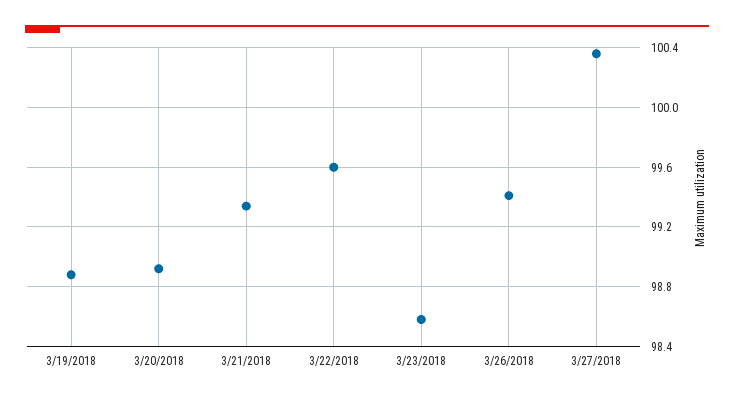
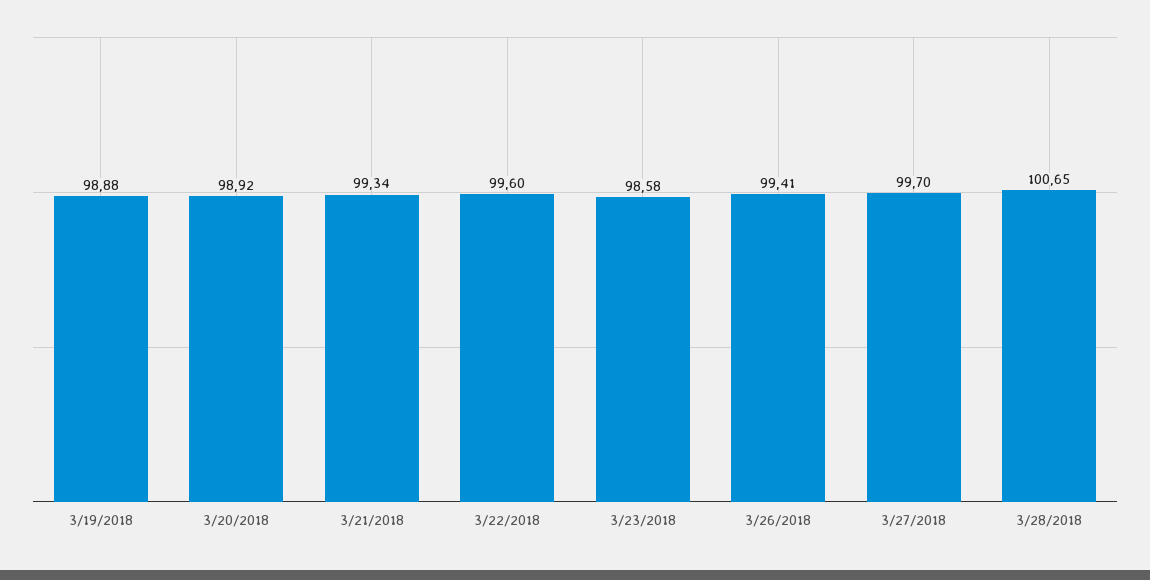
3/27/2018: 100.35 -> 99.7
3/28/2018: none -> 100.65

